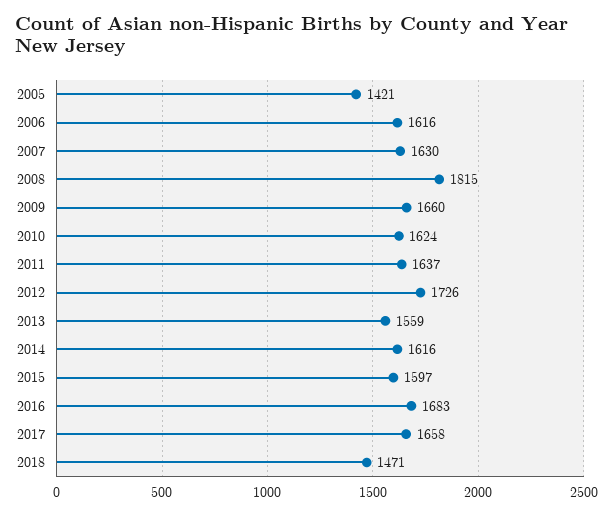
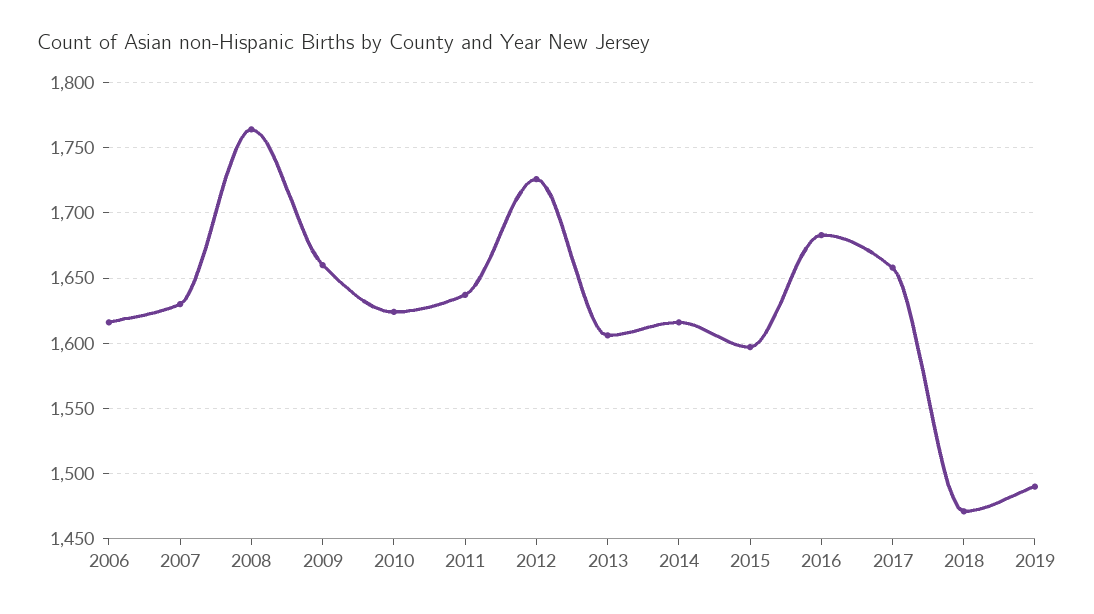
2005: 1421 -> none
2008: 1815 -> 1765
2013: 1559 -> 1605
2019: none -> 1490

